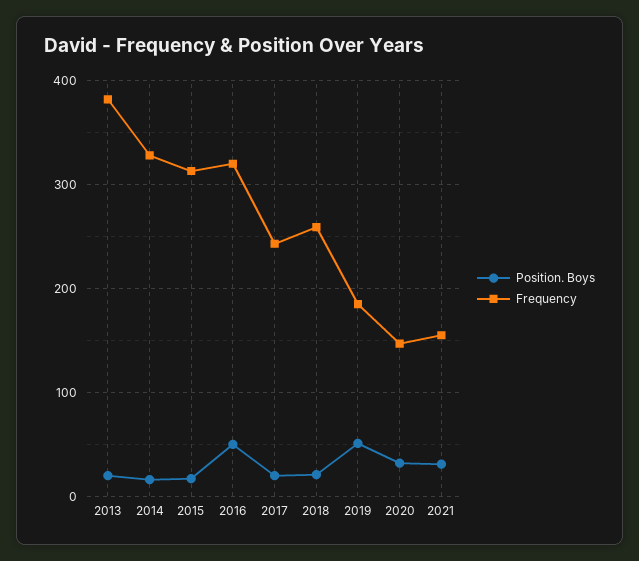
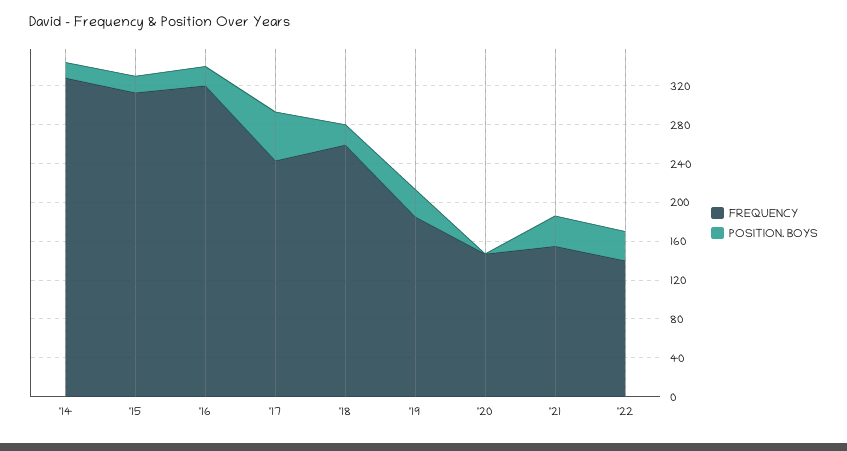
Position. Boys, 2013: 20 -> none
Frequency, 2013: 380 -> none
Position. Boys, 2016: 50 -> 20
Position. Boys, 2017: 20 -> 50
Position. Boys, 2019: 50 -> 30
Position. Boys, 2020: 30 -> 0
Frequency, '22: none -> 140
Position. Boys, '22: none -> 30

